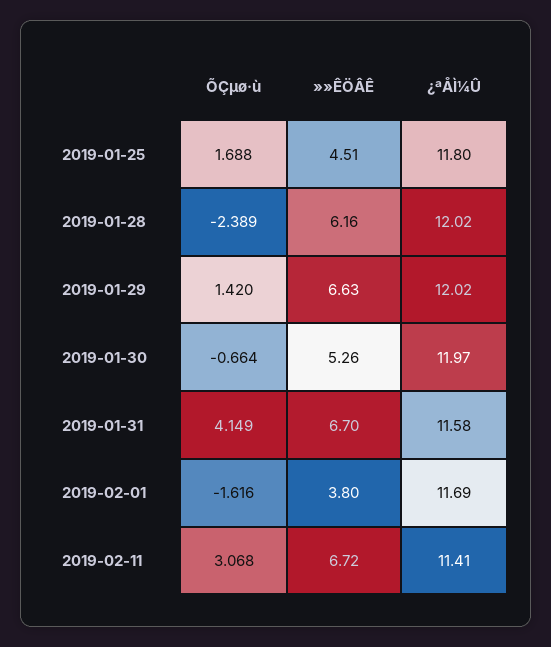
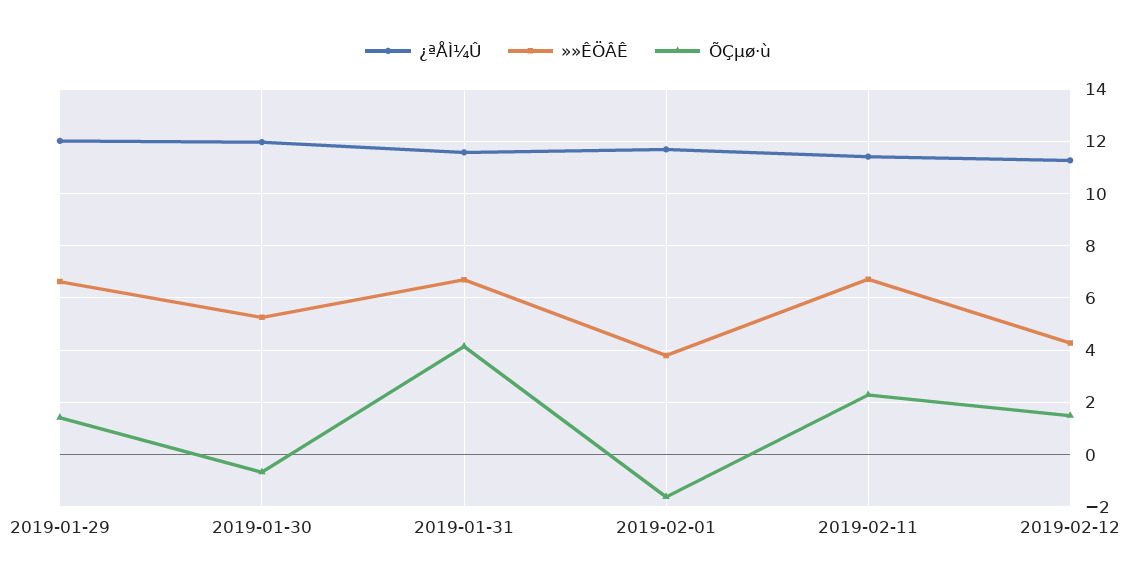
ÕÇµø·ù, 2019-01-25: 1.688 -> none
»»ÊÖÂÊ, 2019-01-25: 4.51 -> none
¿ªÅÌ¼Û, 2019-01-25: 11.8 -> none
ÕÇµø·ù, 2019-01-28: -2.389 -> none
»»ÊÖÂÊ, 2019-01-28: 6.16 -> none
¿ªÅÌ¼Û, 2019-01-28: 12.02 -> none
ÕÇµø·ù, 2019-02-11: 3.068 -> 2.25
¿ªÅÌ¼Û, 2019-02-12: none -> 11.25
»»ÊÖÂÊ, 2019-02-12: none -> 4.25
ÕÇµø·ù, 2019-02-12: none -> 1.5

